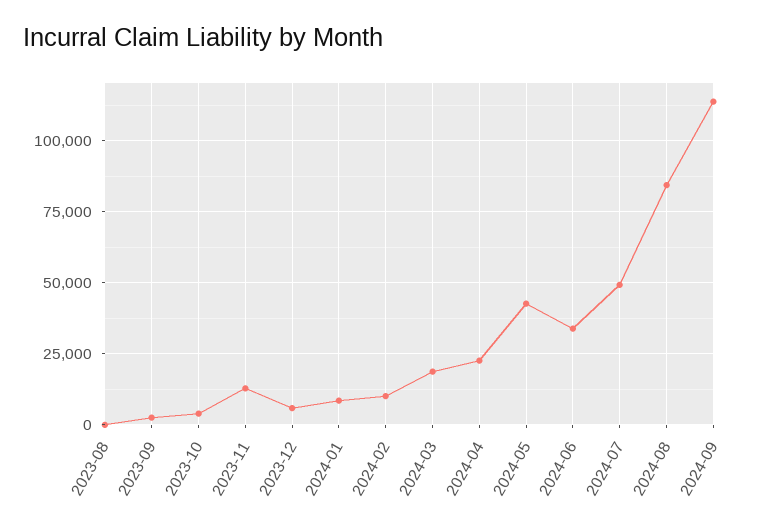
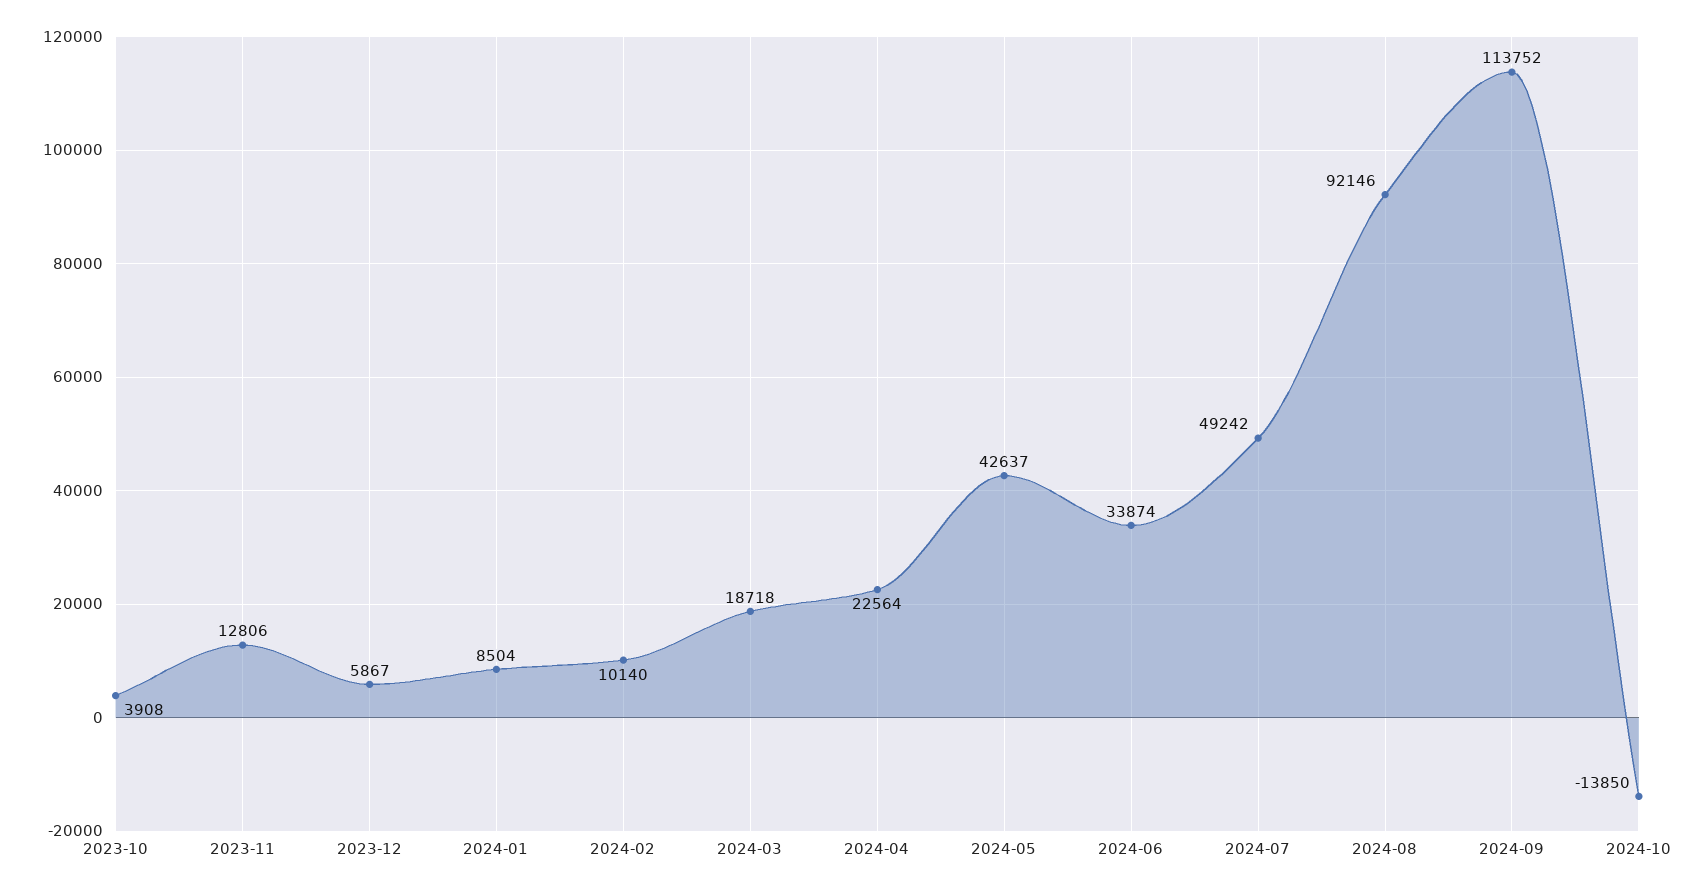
2023-08: 0 -> none
2023-09: 2500 -> none
2024-08: 85000 -> 92146
2024-10: none -> -13850

